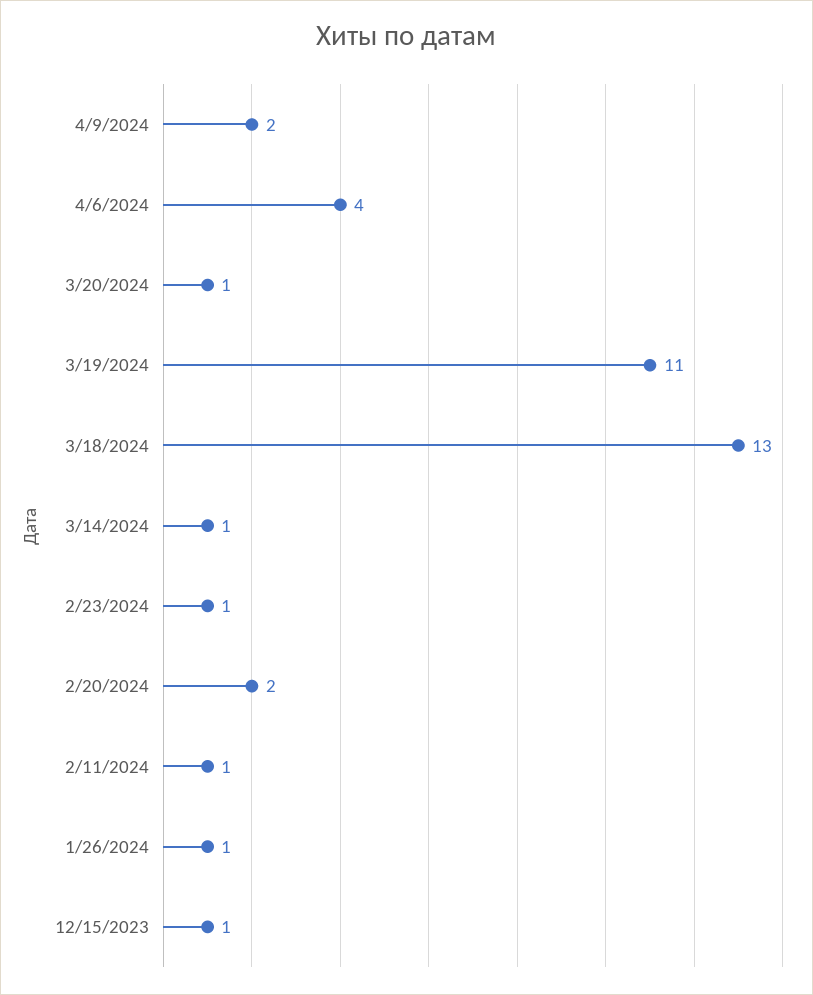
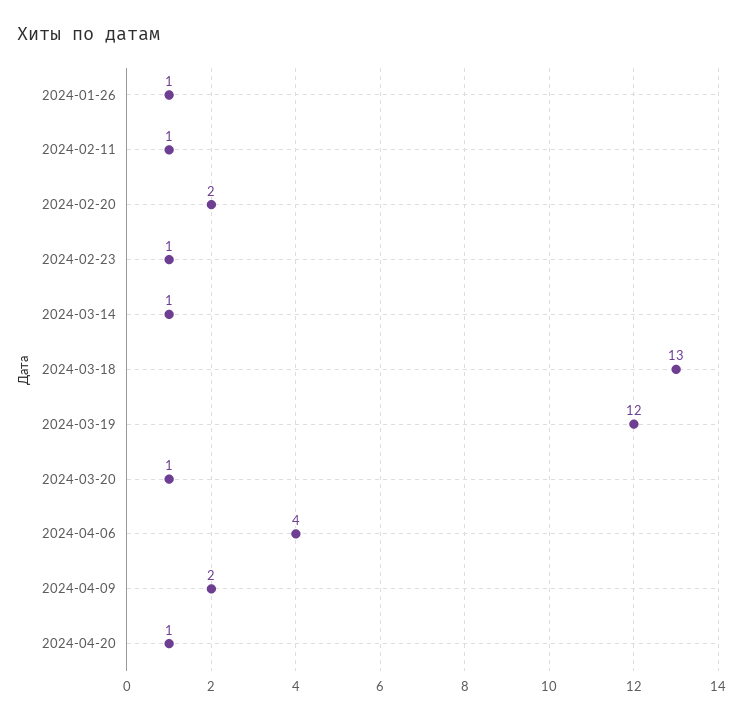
3/19/2024: 11 -> 12
12/15/2023: 1 -> none
2024-04-20: none -> 1

